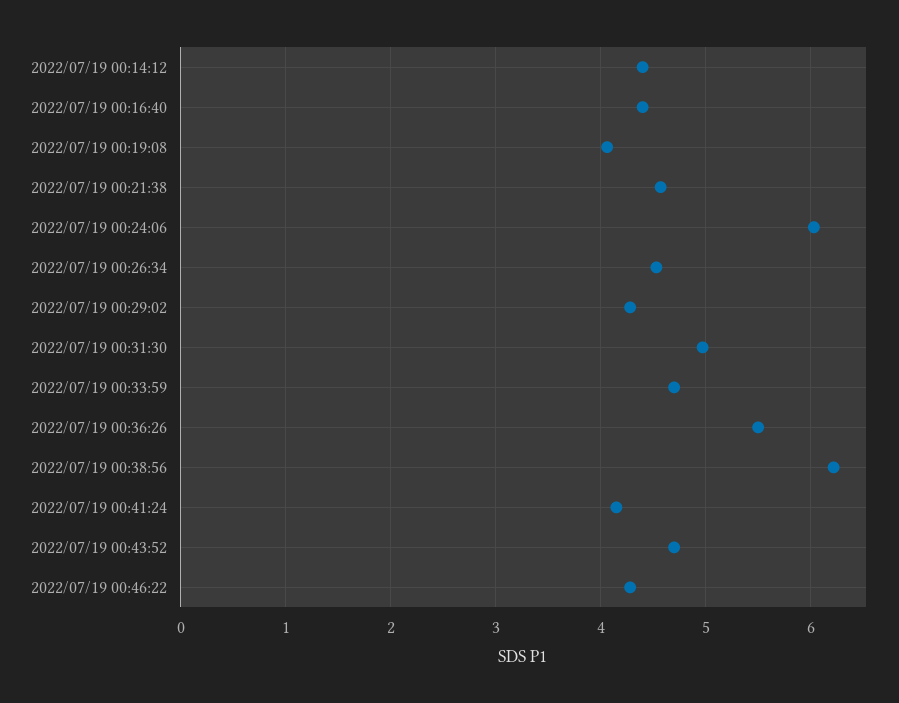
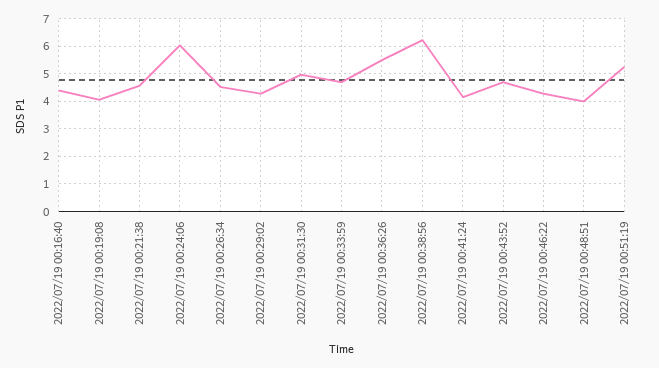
2022/07/19 00:14:12: 4.4 -> none
2022/07/19 00:48:51: none -> 4
2022/07/19 00:51:19: none -> 5.25

